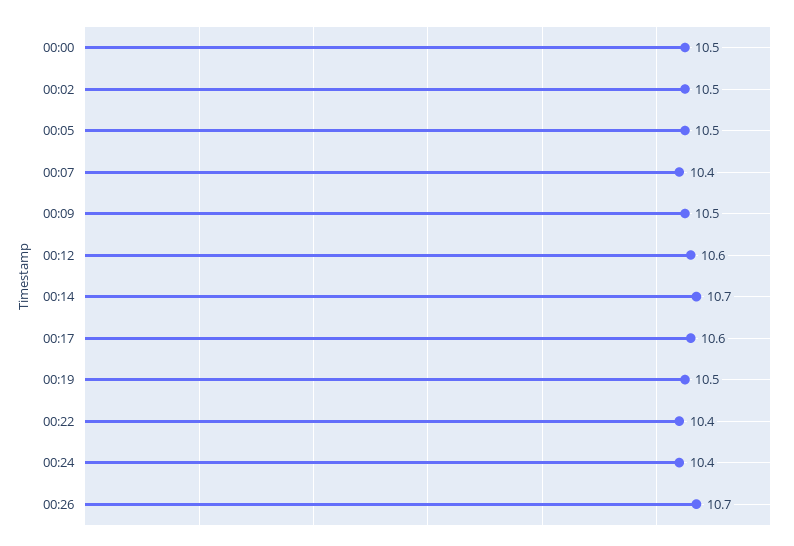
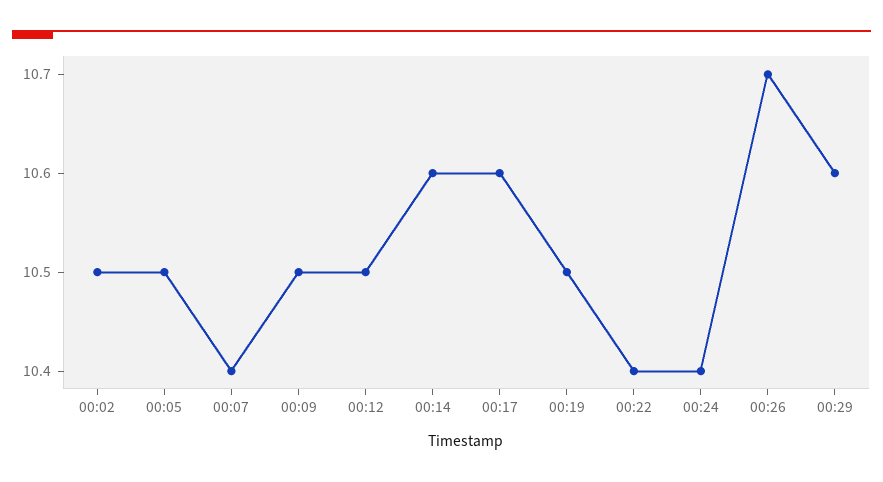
00:00: 10.5 -> none
00:12: 10.6 -> 10.5
00:14: 10.7 -> 10.6
00:29: none -> 10.6

